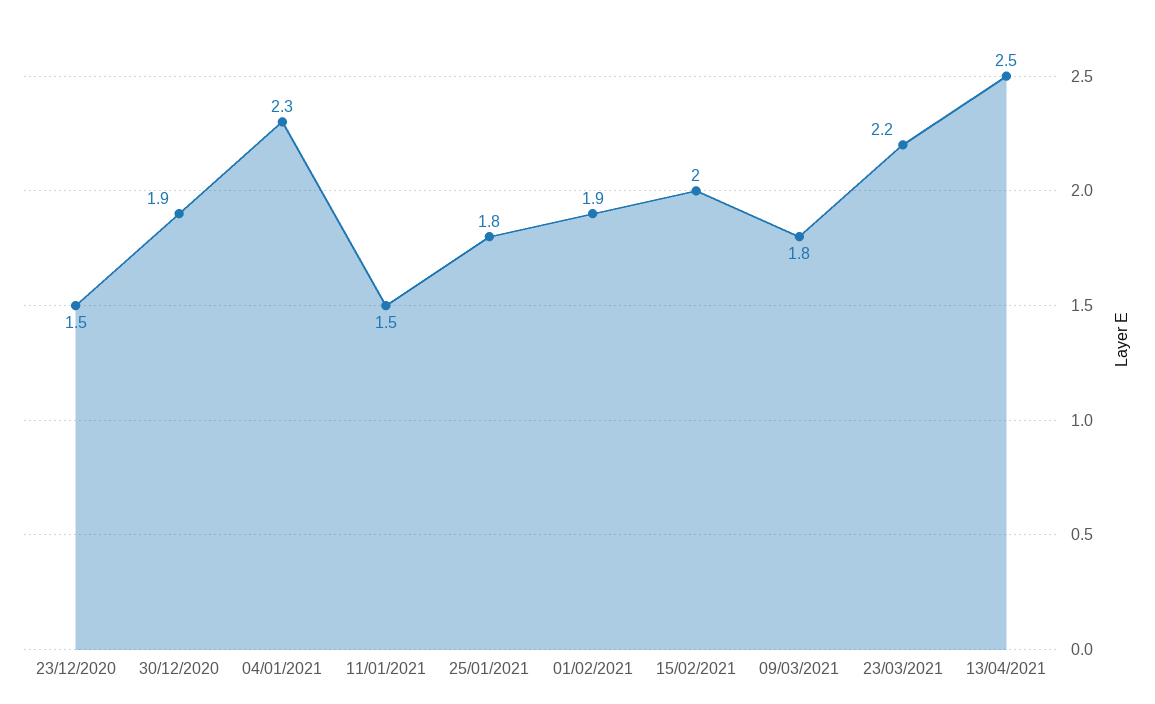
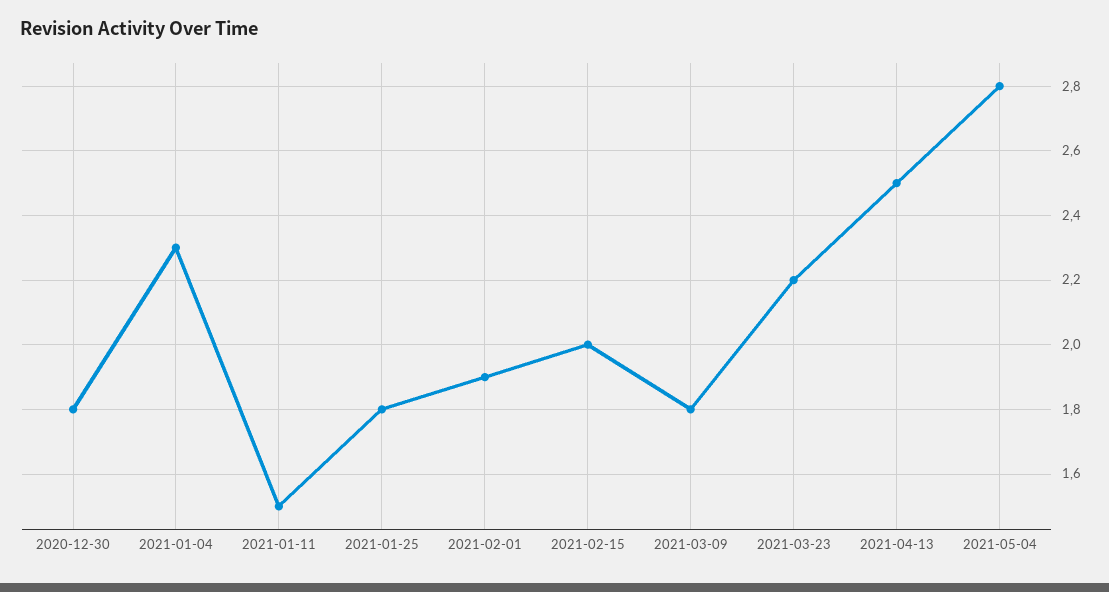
23/12/2020: 1.5 -> none
30/12/2020: 1.9 -> 1.8
2021-05-04: none -> 2.8

